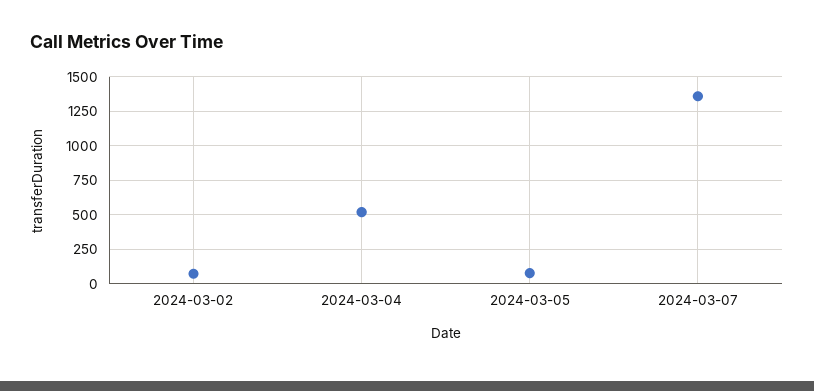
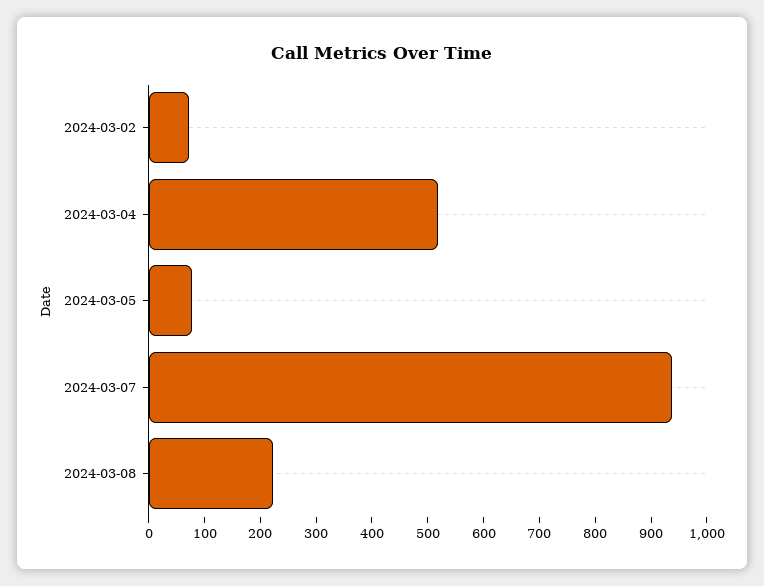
2024-03-07: 1350 -> 940
2024-03-08: none -> 220

